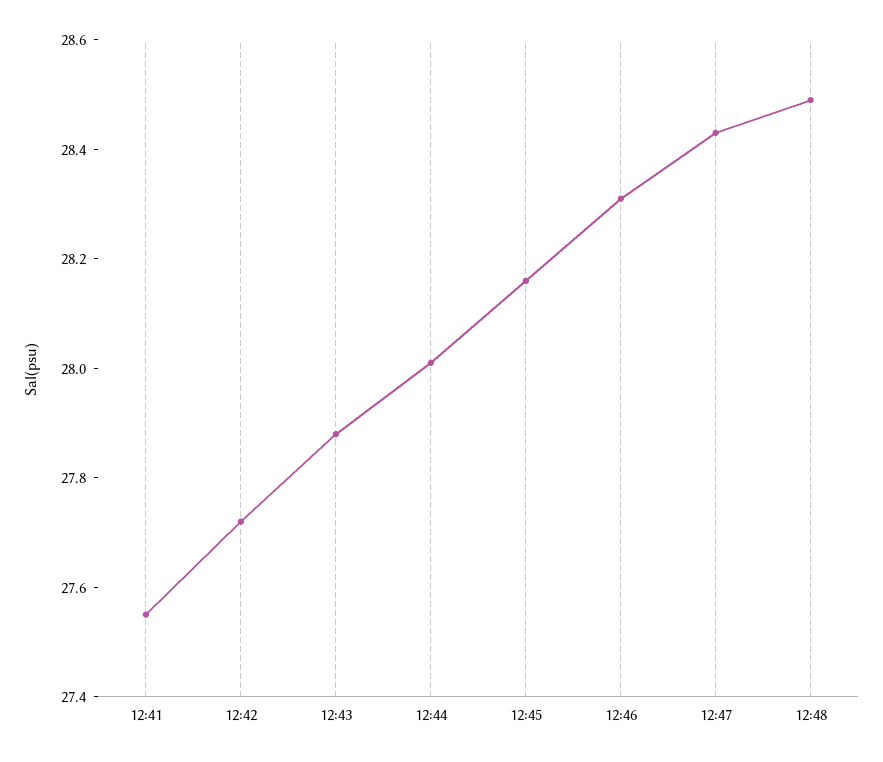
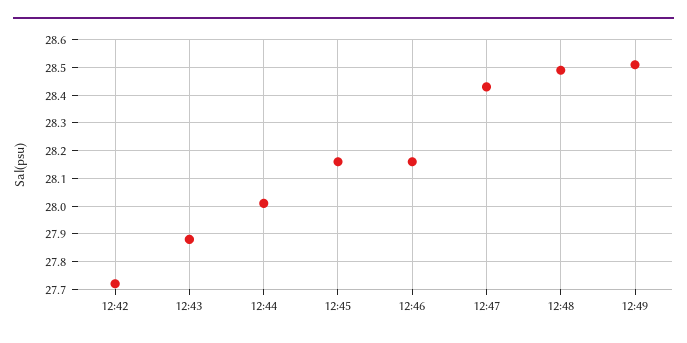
12:41: 27.55 -> none
12:46: 28.3 -> 28.15
12:49: none -> 28.5

